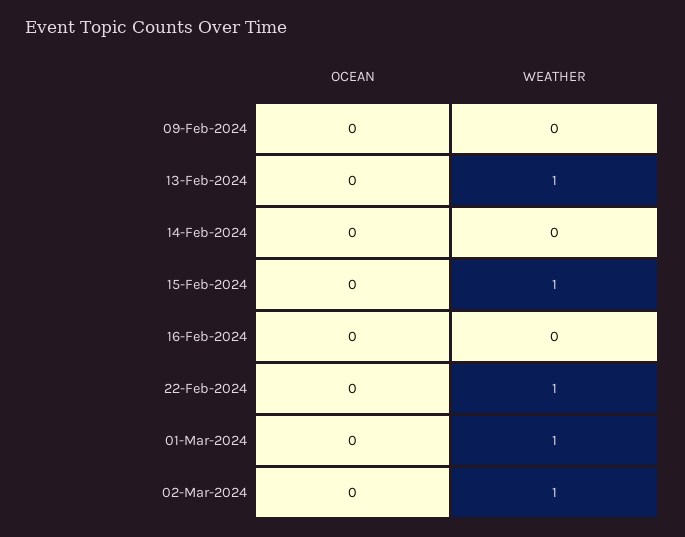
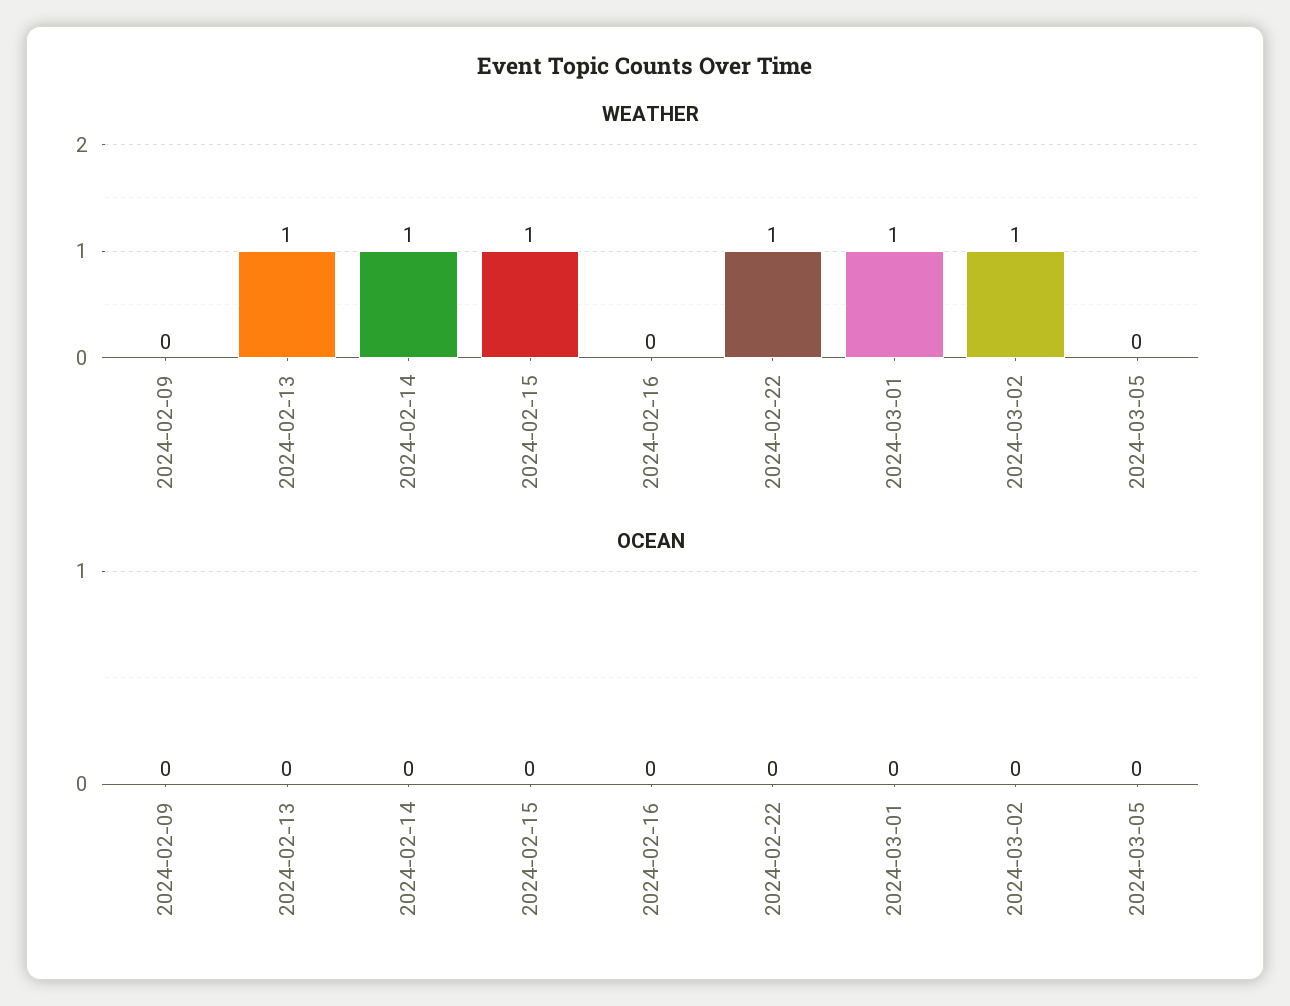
WEATHER, 14-Feb-2024: 0 -> 1
WEATHER, 2024-03-05: none -> 0
OCEAN, 2024-03-05: none -> 0

